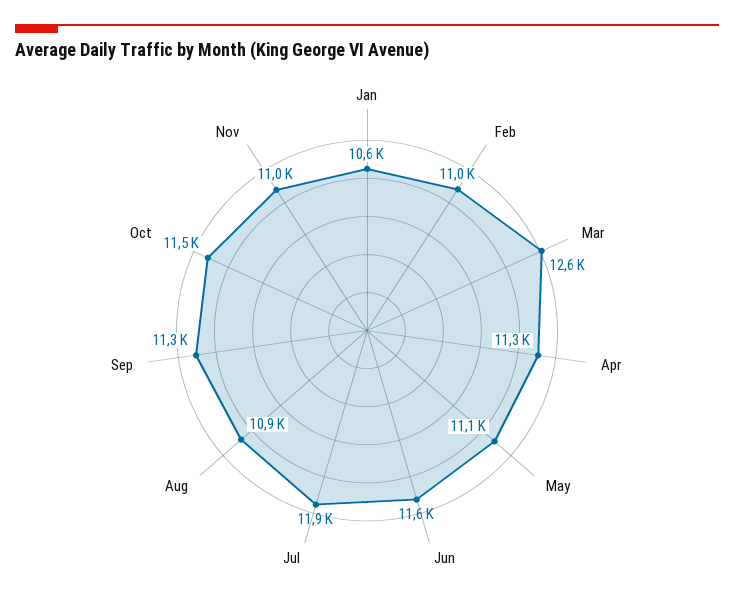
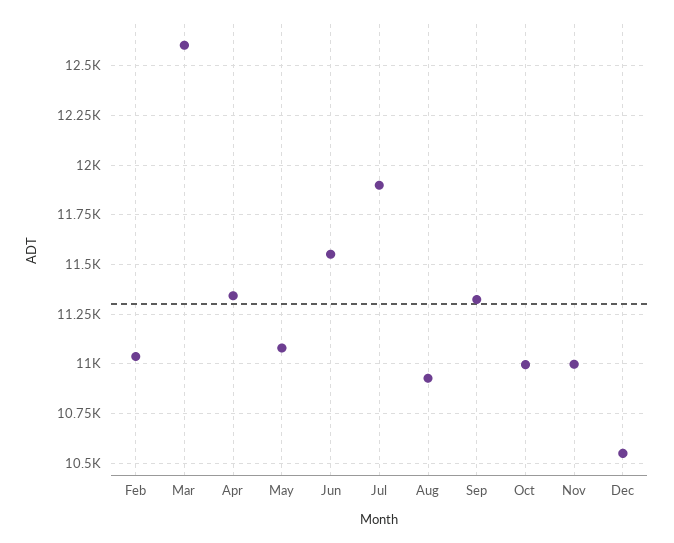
Jan: 10600 -> none
Oct: 11500 -> 11000
Dec: none -> 10550

